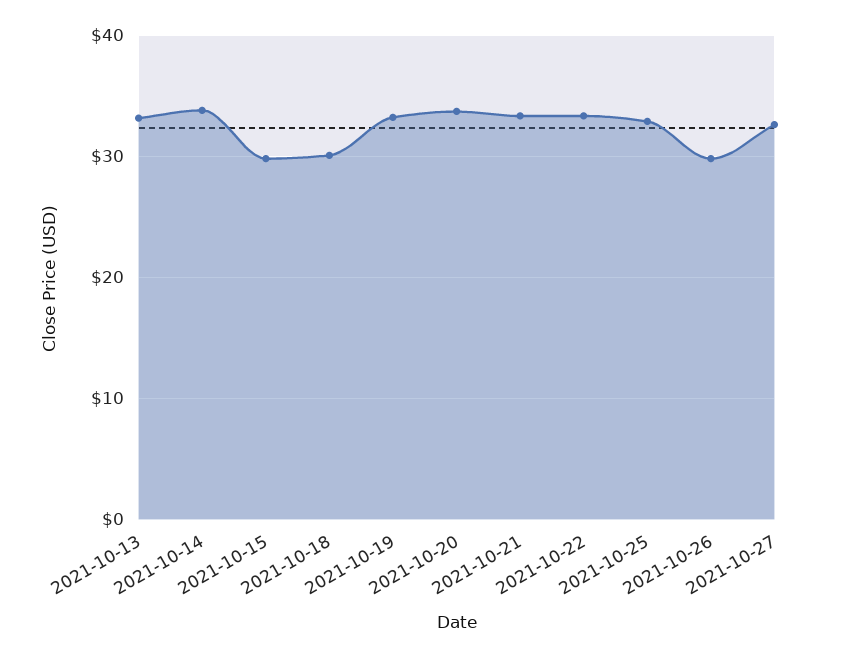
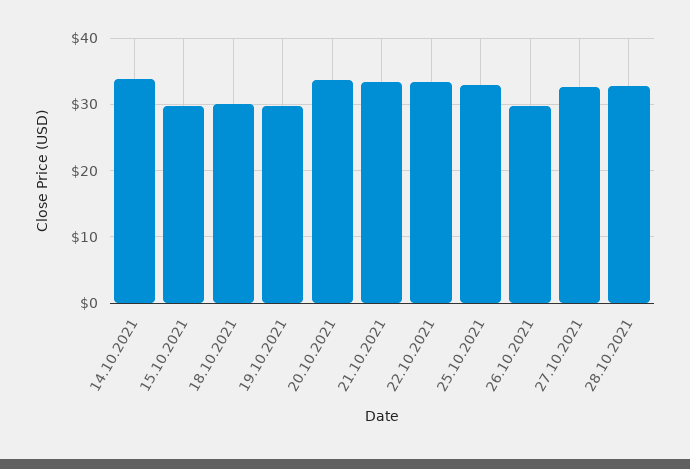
2021-10-13: 33 -> none
2021-10-19: 33 -> 30
28.10.2021: none -> 33

